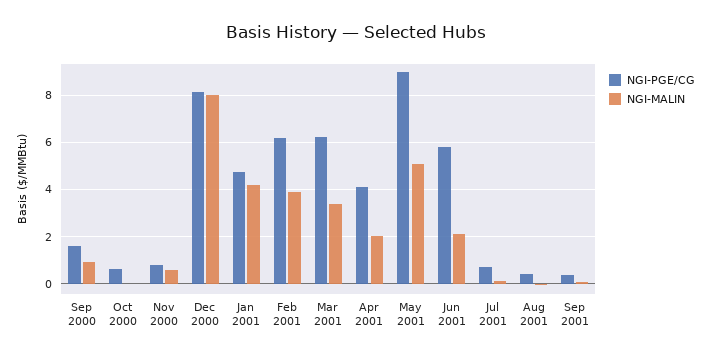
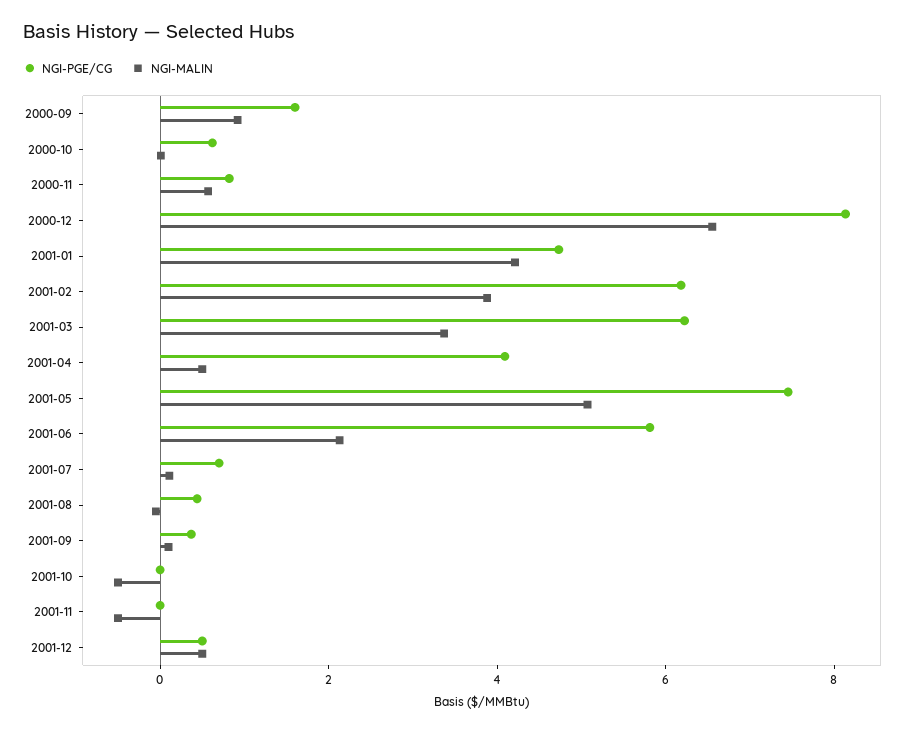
NGI-MALIN, Dec 2000: 8 -> 6.5
NGI-MALIN, Apr 2001: 2 -> 0.5
NGI-PGE/CG, May 2001: 9 -> 7.5
NGI-PGE/CG, 2001-10: none -> 0
NGI-MALIN, 2001-10: none -> -0.5
NGI-PGE/CG, 2001-11: none -> 0
NGI-MALIN, 2001-11: none -> -0.5
NGI-PGE/CG, 2001-12: none -> 0.5
NGI-MALIN, 2001-12: none -> 0.5

